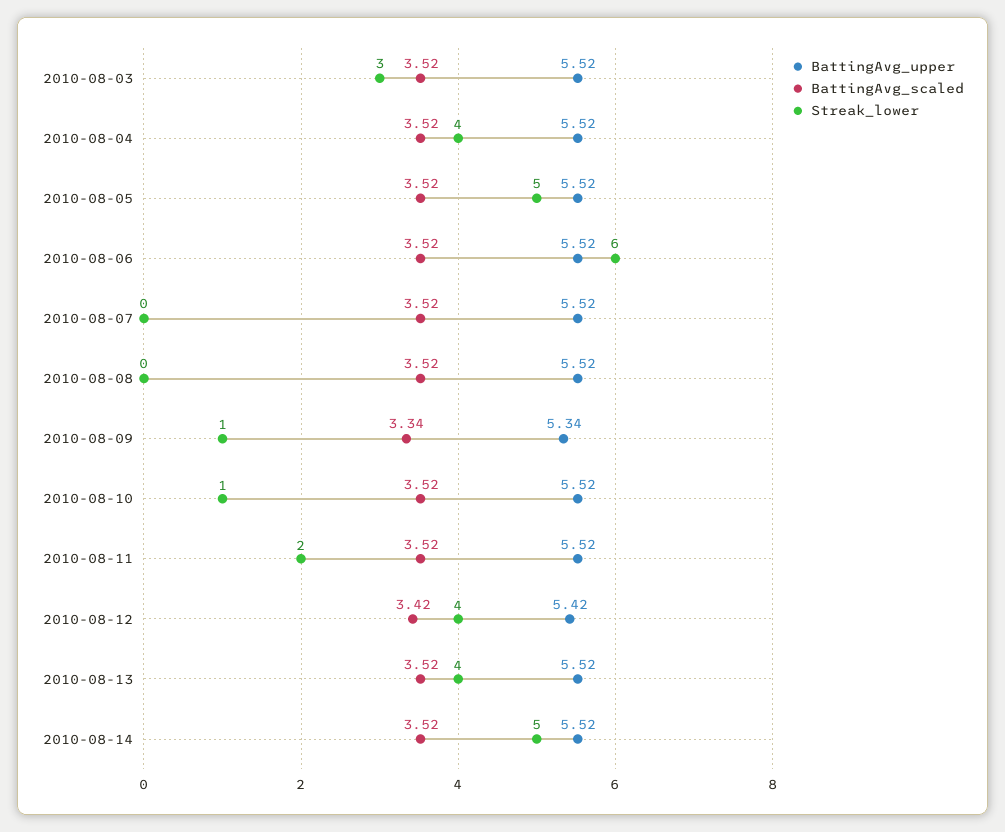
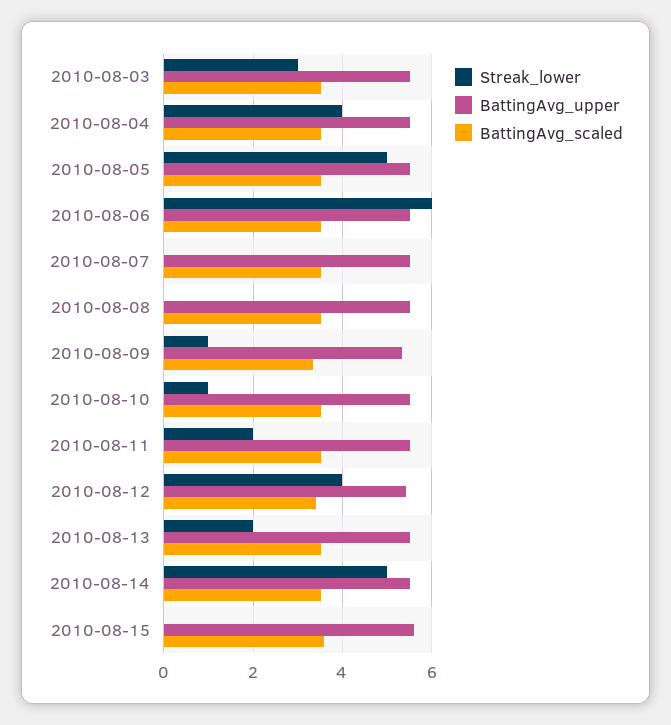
Streak_lower, 2010-08-13: 4 -> 2
Streak_lower, 2010-08-15: none -> 0
BattingAvg_upper, 2010-08-15: none -> 5.6
BattingAvg_scaled, 2010-08-15: none -> 3.6

